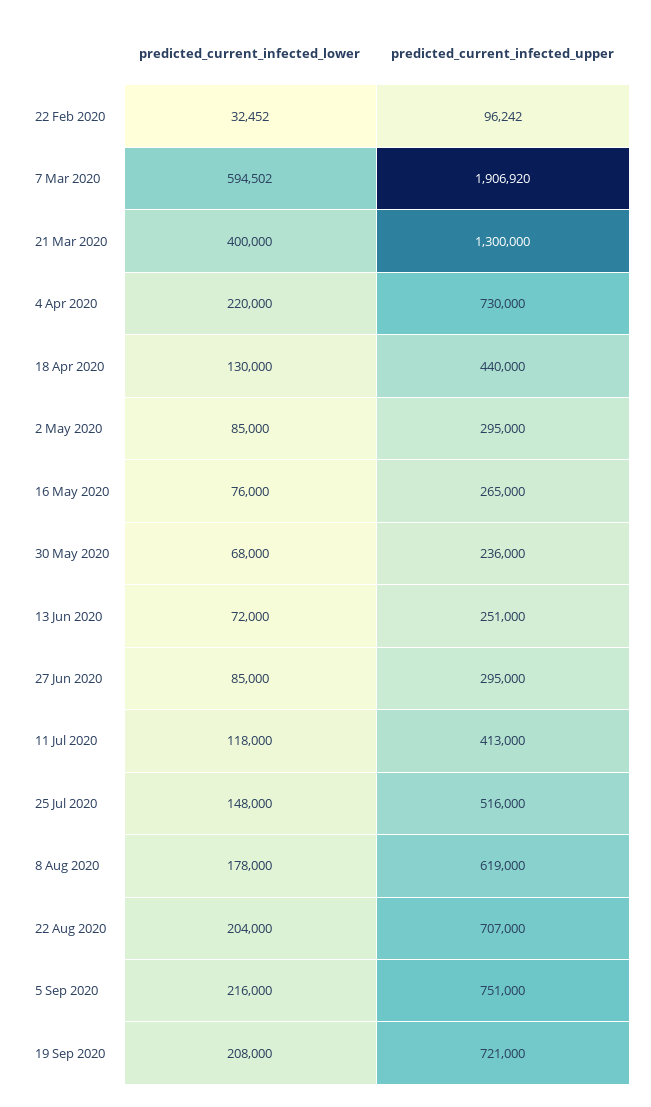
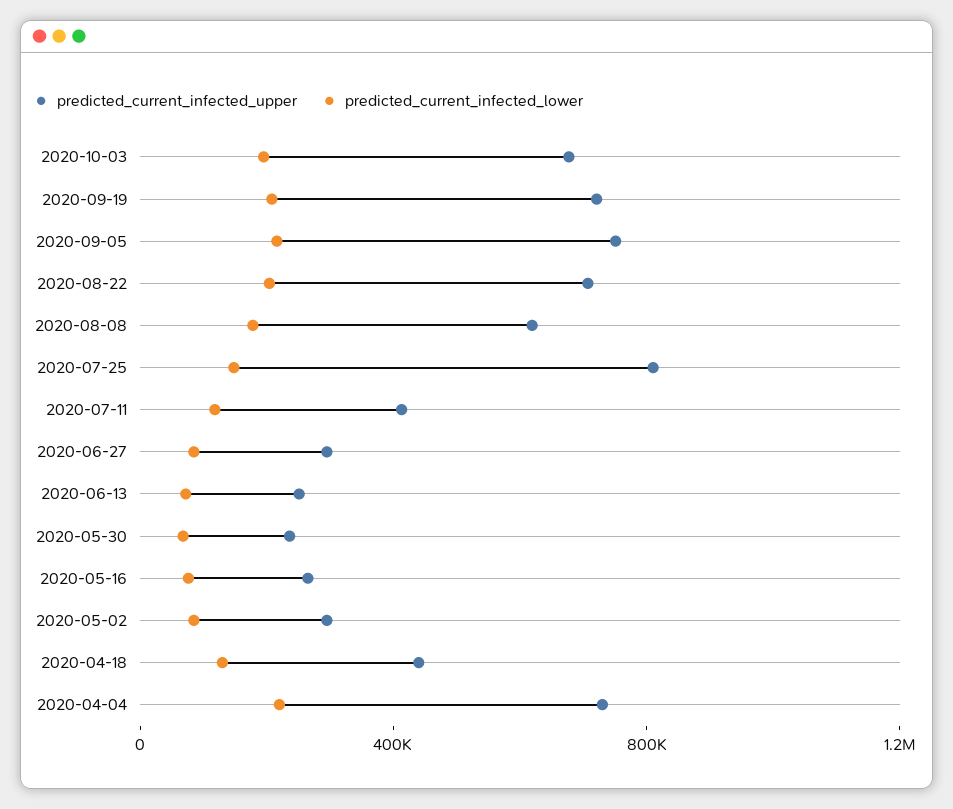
predicted_current_infected_lower, 22 Feb 2020: 32452 -> none
predicted_current_infected_upper, 22 Feb 2020: 96242 -> none
predicted_current_infected_lower, 7 Mar 2020: 594502 -> none
predicted_current_infected_upper, 7 Mar 2020: 1906920 -> none
predicted_current_infected_lower, 21 Mar 2020: 400000 -> none
predicted_current_infected_upper, 21 Mar 2020: 1300000 -> none
predicted_current_infected_upper, 25 Jul 2020: 516000 -> 800000
predicted_current_infected_upper, 2020-10-03: none -> 700000
predicted_current_infected_lower, 2020-10-03: none -> 200000

